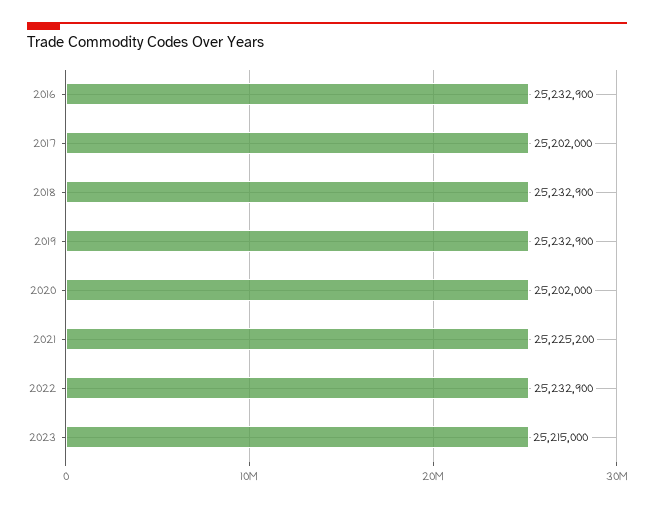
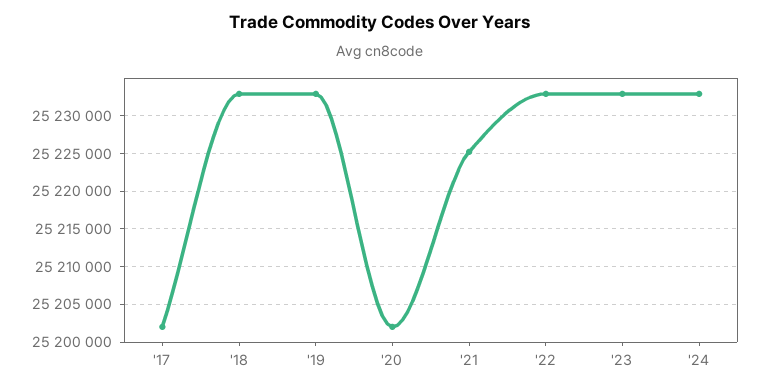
2016: 25232900 -> none
2023: 25215000 -> 25233000
'24: none -> 25233000

